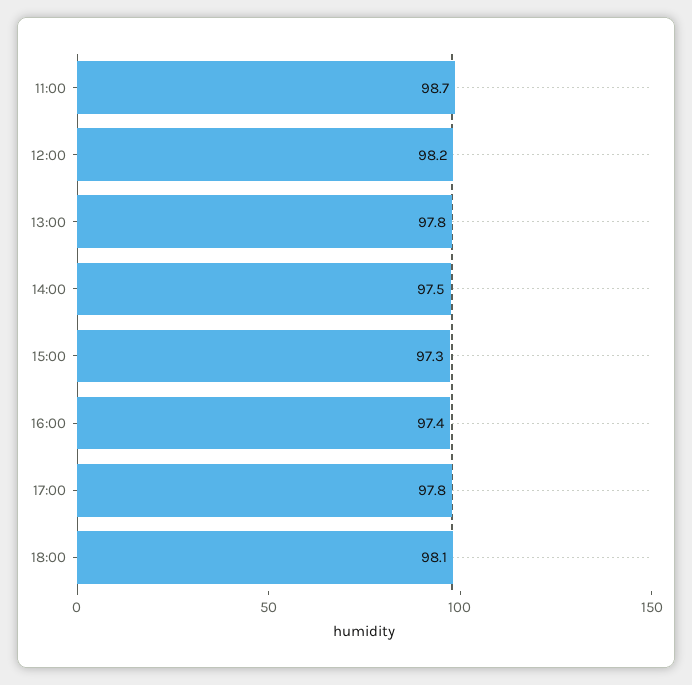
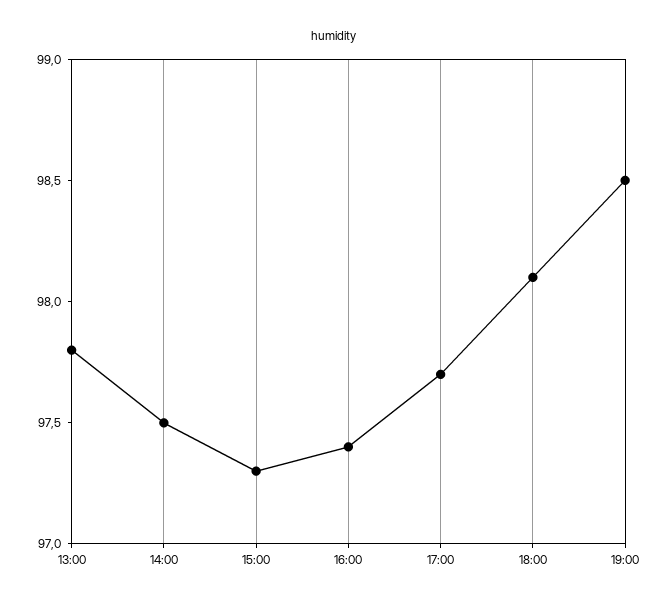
11:00: 98.7 -> none
12:00: 98.2 -> none
17:00: 97.8 -> 97.7
19:00: none -> 98.5

